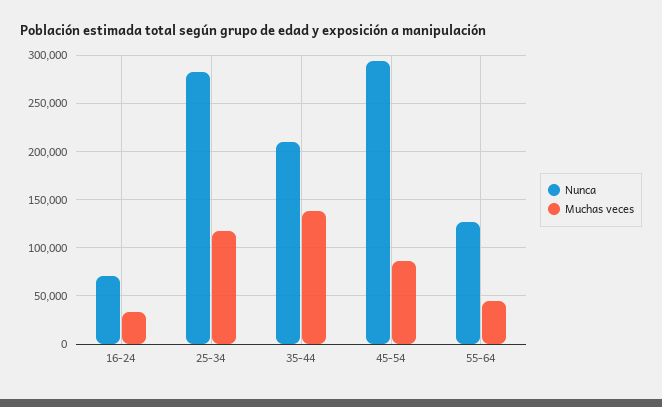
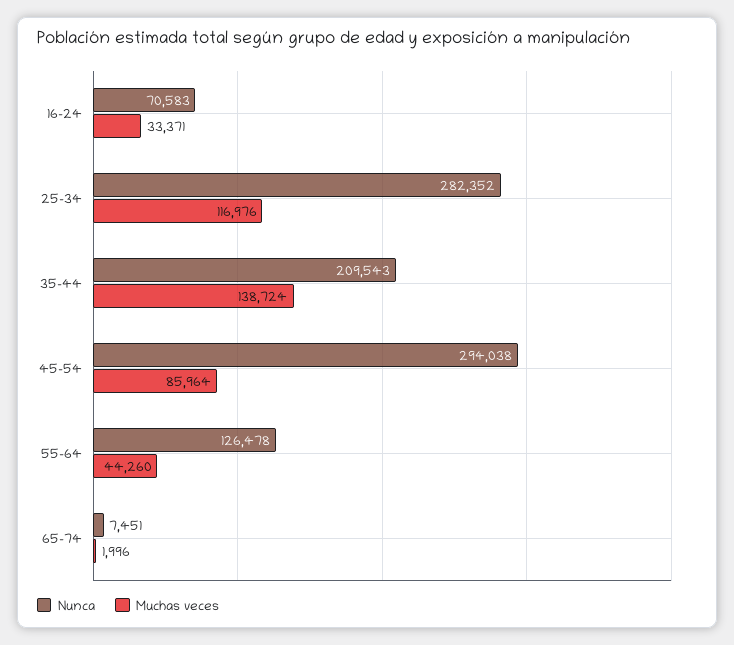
Nunca, 65-74: none -> 7451
Muchas veces, 65-74: none -> 1996

